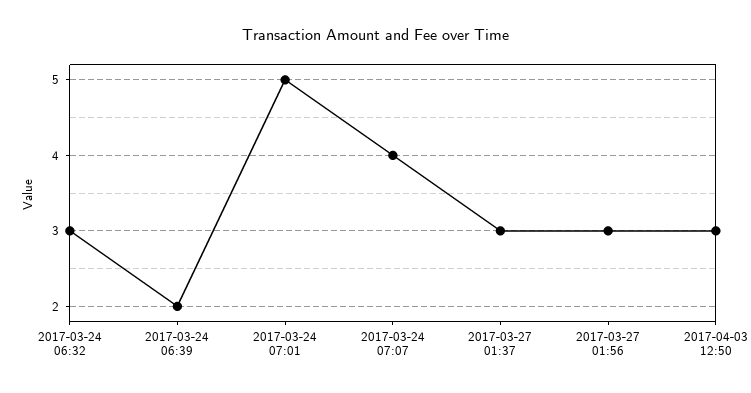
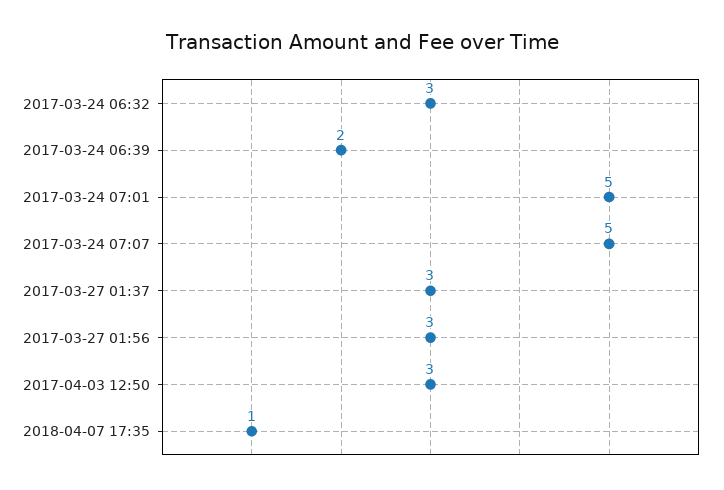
2017-03-24 07:07: 4 -> 5
2018-04-07 17:35: none -> 1

